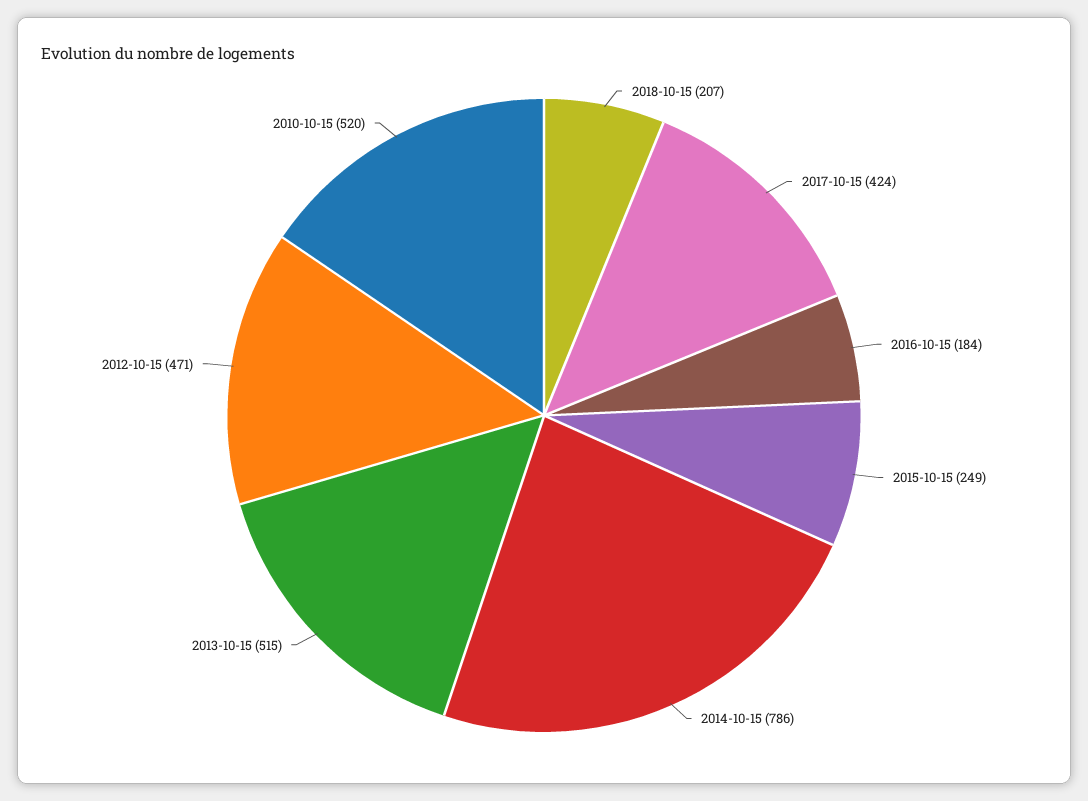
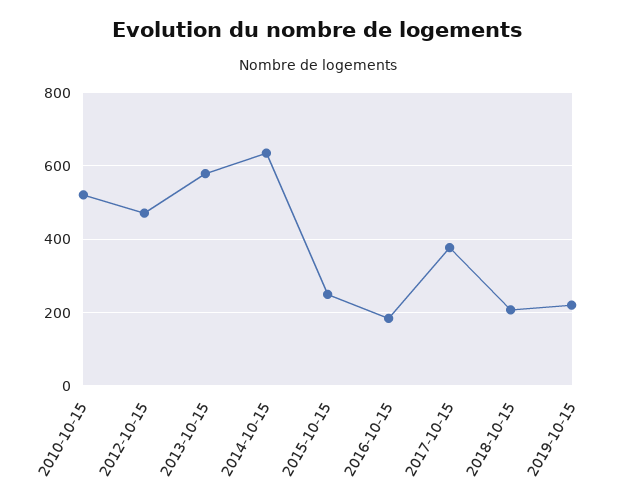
2017-10-15: 424 -> 380
2014-10-15: 786 -> 640
2013-10-15: 515 -> 580
2019-10-15: none -> 220

